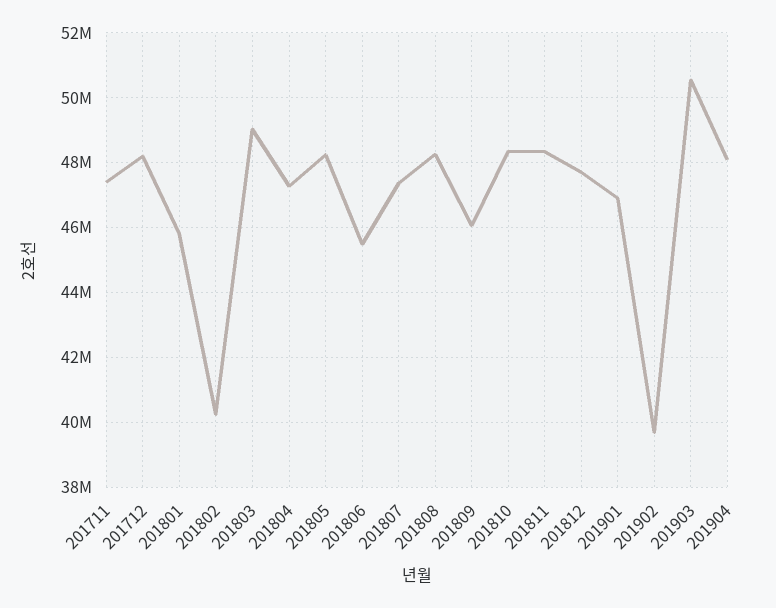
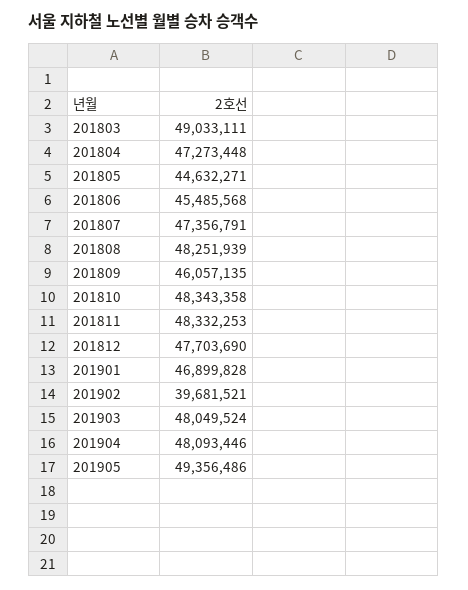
201711: 47400000 -> none
201712: 48200000 -> none
201801: 45800000 -> none
201802: 40200000 -> none
201805: 48200000 -> 44632271
201903: 50600000 -> 48049524
201905: none -> 49356486

